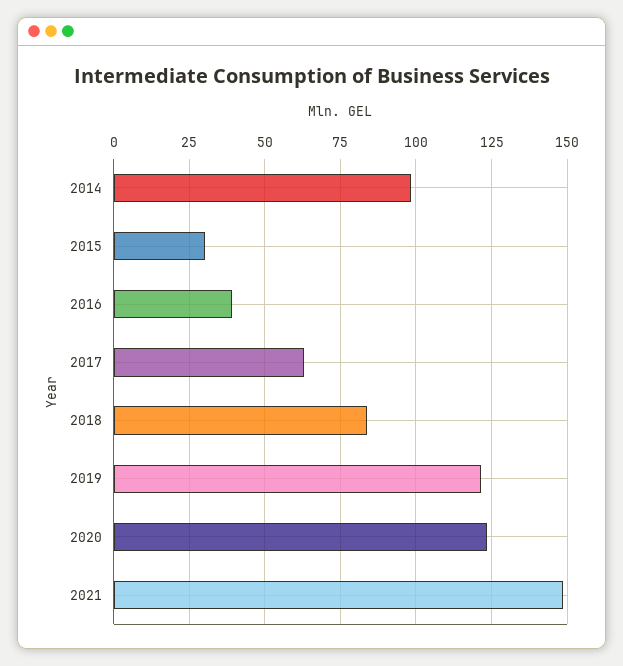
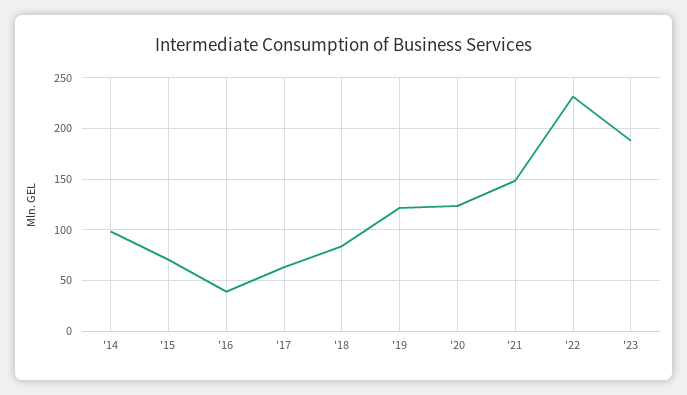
2015: 30 -> 70
'22: none -> 230
'23: none -> 190

